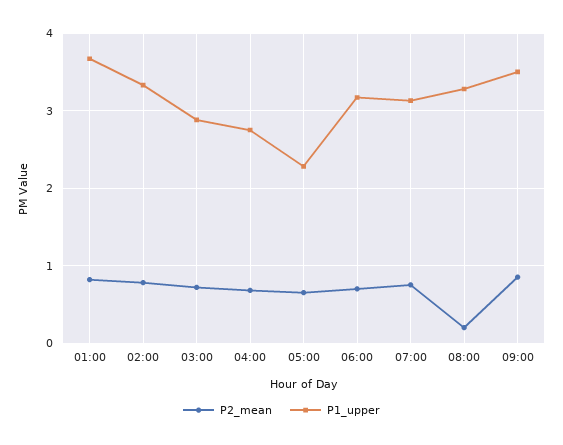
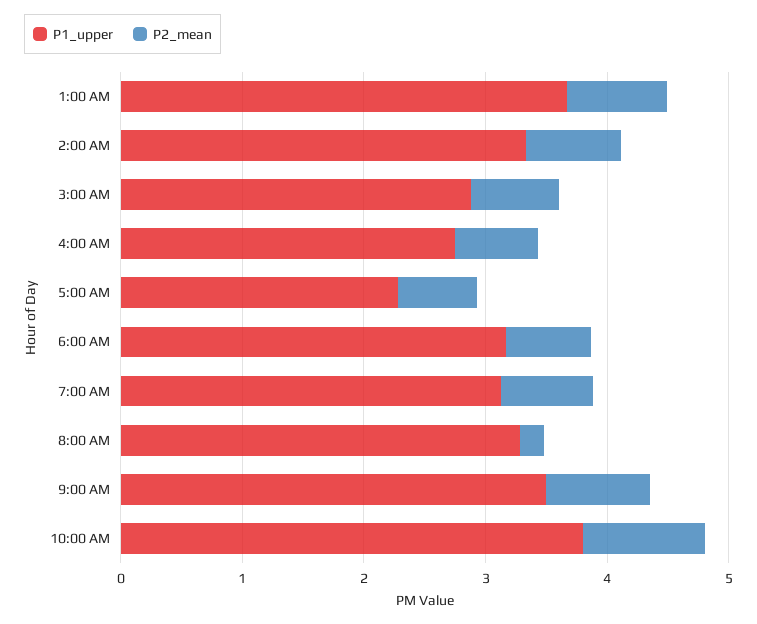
P1_upper, 10:00 AM: none -> 3.8
P2_mean, 10:00 AM: none -> 1

